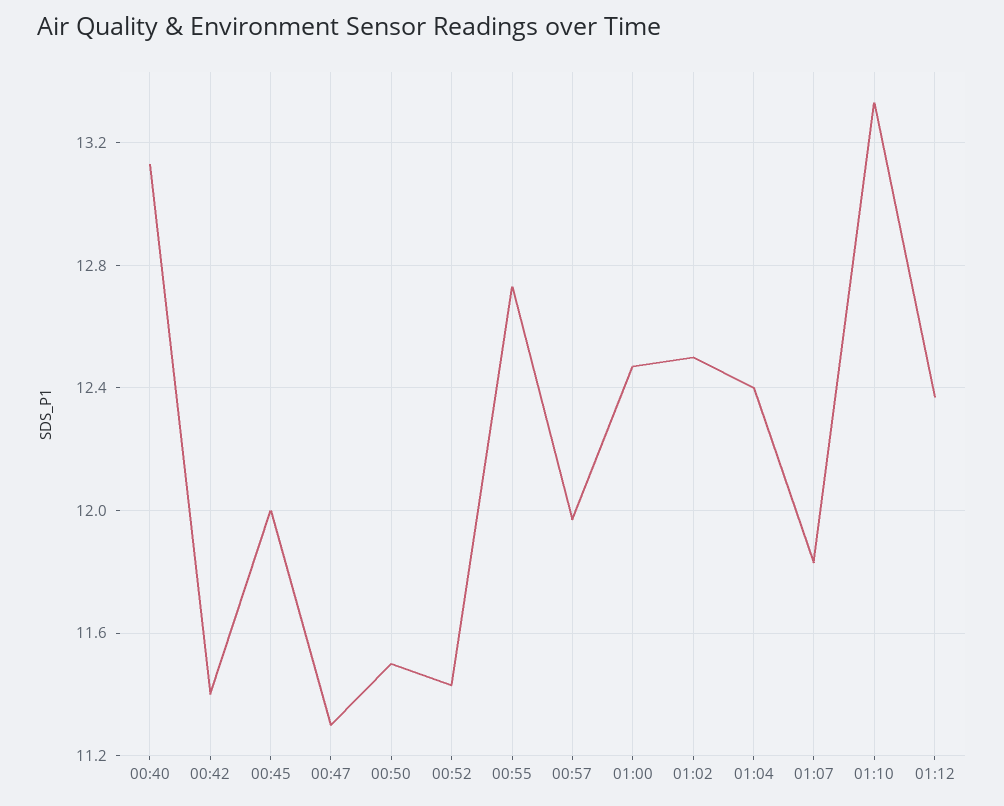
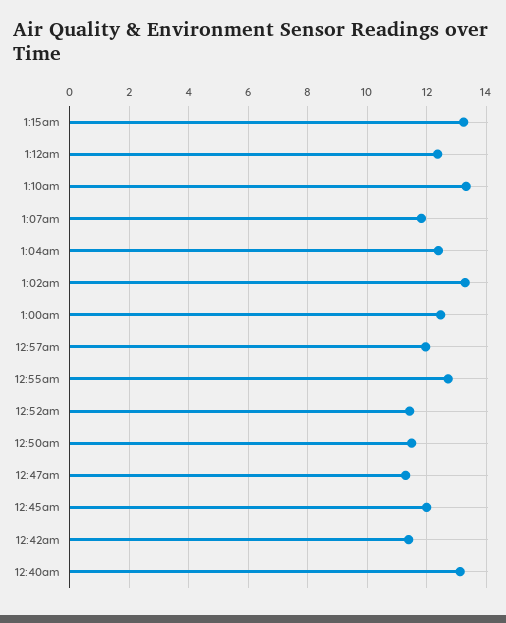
01:02: 12.5 -> 13.25
1:15am: none -> 13.25

